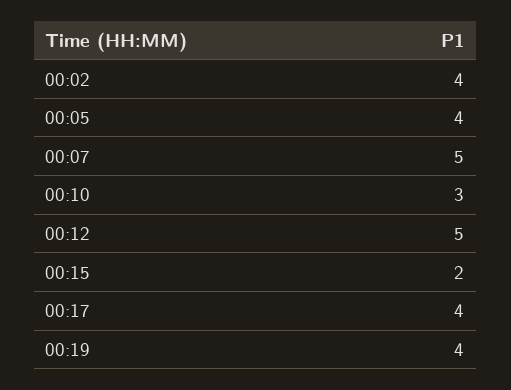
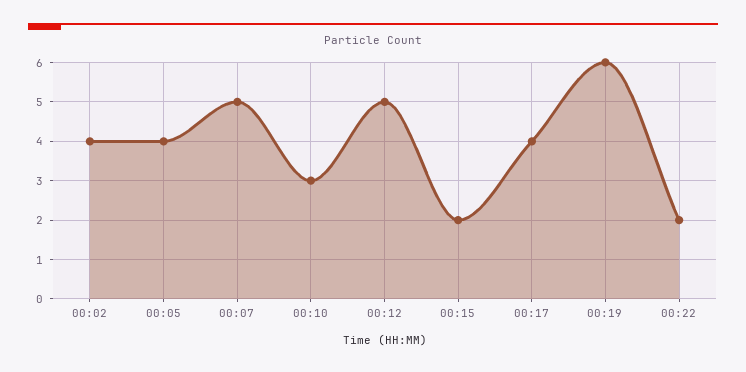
00:19: 4 -> 6
00:22: none -> 2

